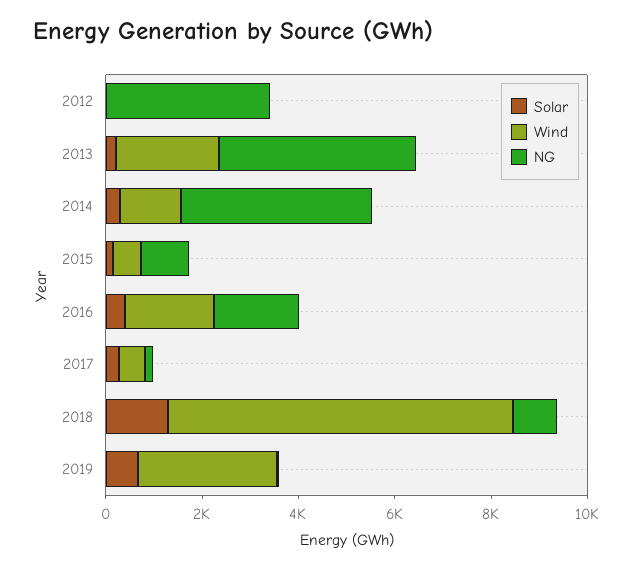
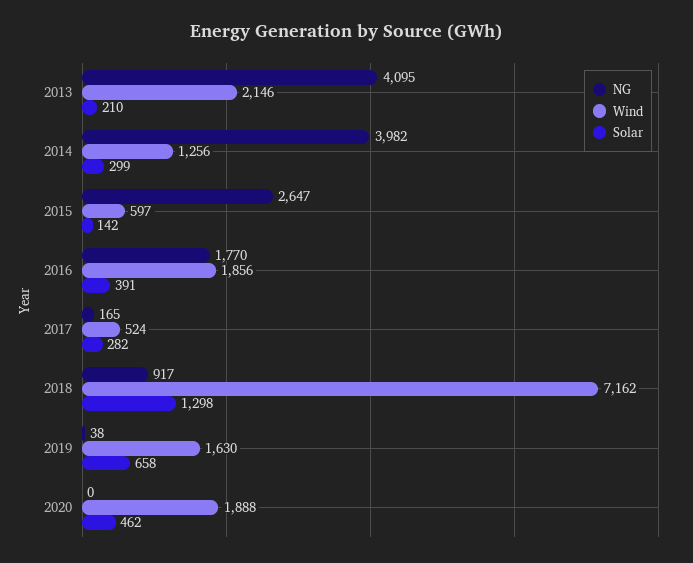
Solar, 2012: 0 -> none
Wind, 2012: 0 -> none
NG, 2012: 3500 -> none
NG, 2015: 1000 -> 2647
Wind, 2019: 3000 -> 1630
NG, 2020: none -> 0
Wind, 2020: none -> 1888
Solar, 2020: none -> 462

